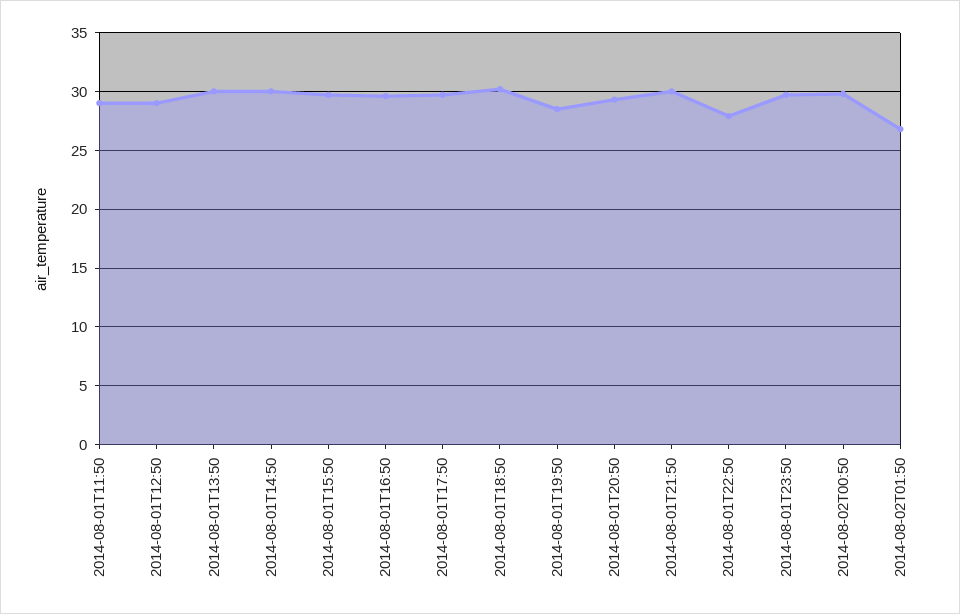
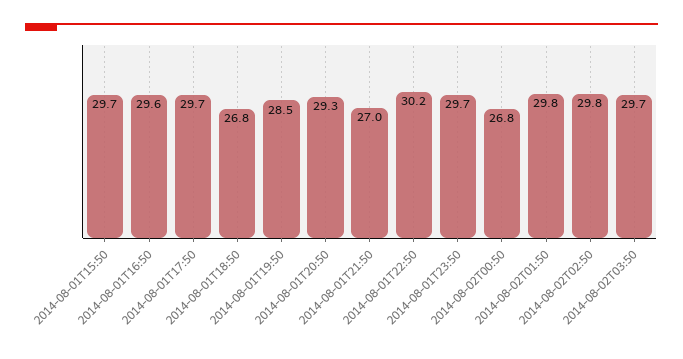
2014-08-01T11:50: 29 -> none
2014-08-01T12:50: 29 -> none
2014-08-01T13:50: 30 -> none
2014-08-01T14:50: 30 -> none
2014-08-01T18:50: 30 -> 26.8
2014-08-01T21:50: 30 -> 27
2014-08-01T22:50: 28 -> 30.2
2014-08-02T00:50: 30 -> 26.8
2014-08-02T01:50: 27 -> 29.8
2014-08-02T02:50: none -> 29.8
2014-08-02T03:50: none -> 29.7

